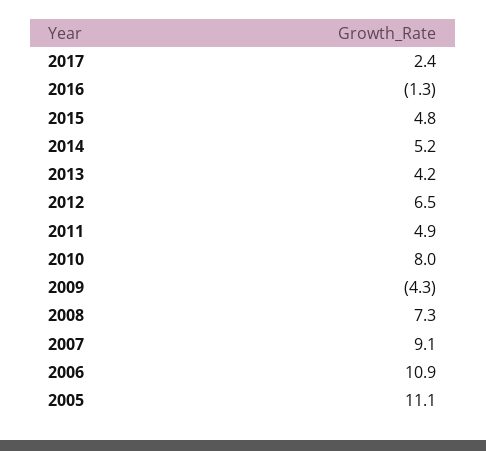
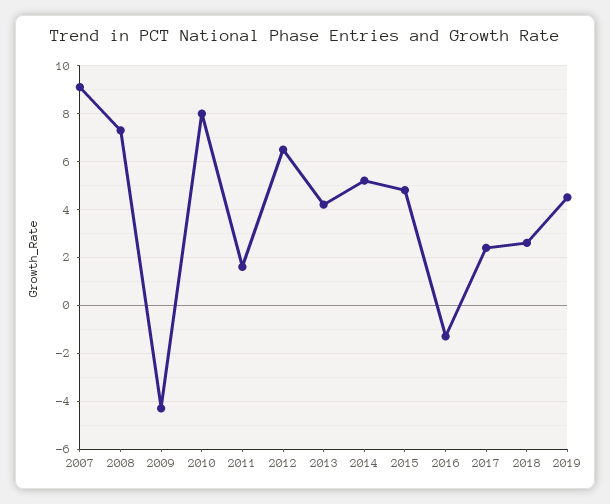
2011: 4.9 -> 1.5
2006: 10.9 -> none
2005: 11.1 -> none
2018: none -> 2.5
2019: none -> 4.5

